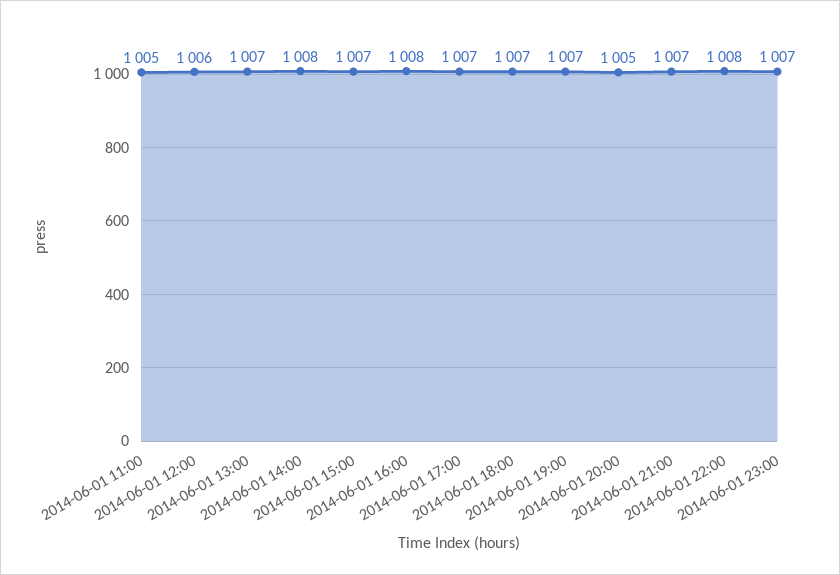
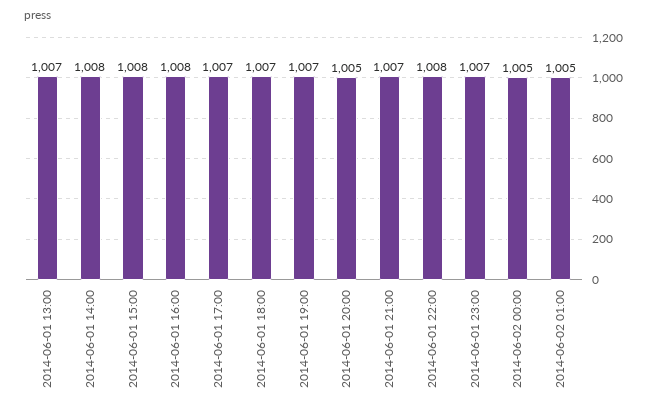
2014-06-01 11:00: 1005 -> none
2014-06-01 12:00: 1006 -> none
2014-06-01 15:00: 1007 -> 1008
2014-06-02 00:00: none -> 1005
2014-06-02 01:00: none -> 1005

